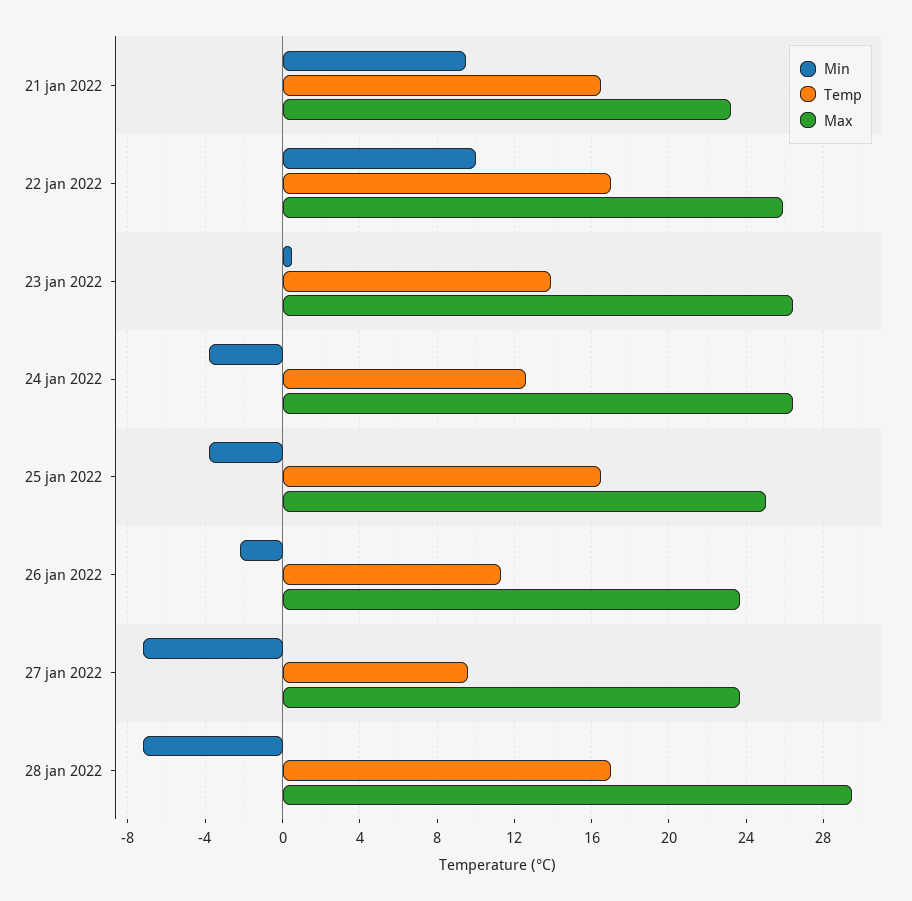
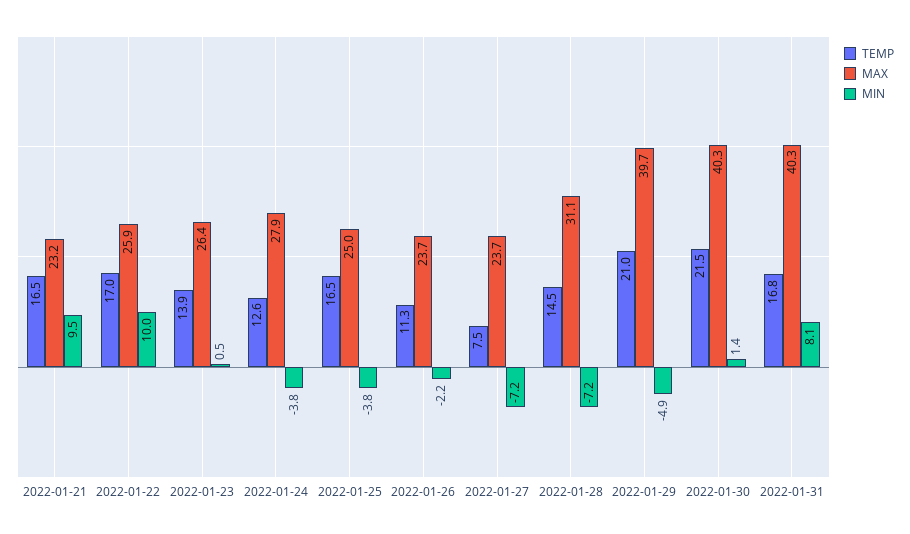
Max, 24 jan 2022: 26.5 -> 27.9
Temp, 27 jan 2022: 9.5 -> 7.5
Temp, 28 jan 2022: 17 -> 14.5
Max, 28 jan 2022: 29.5 -> 31.1
Temp, 2022-01-29: none -> 21
Max, 2022-01-29: none -> 39.7
Min, 2022-01-29: none -> -4.9
Temp, 2022-01-30: none -> 21.5
Max, 2022-01-30: none -> 40.3
Min, 2022-01-30: none -> 1.4
Temp, 2022-01-31: none -> 16.8
Max, 2022-01-31: none -> 40.3
Min, 2022-01-31: none -> 8.1

